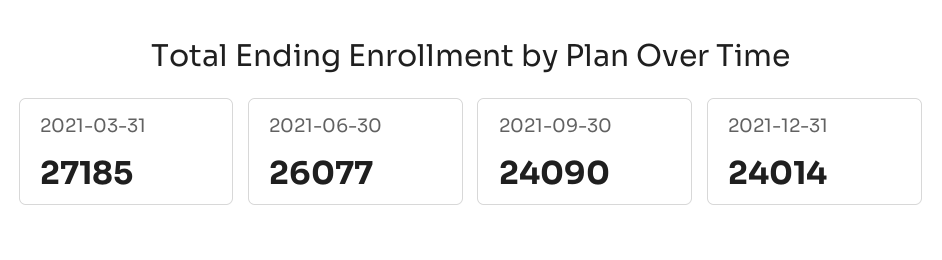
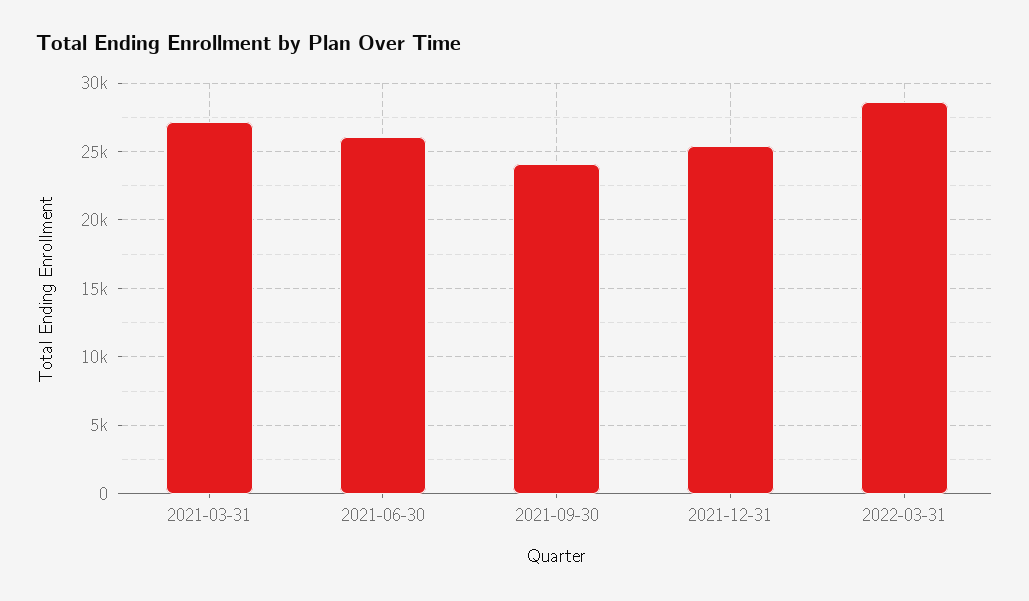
2021-12-31: 24014 -> 25500
2022-03-31: none -> 28500

